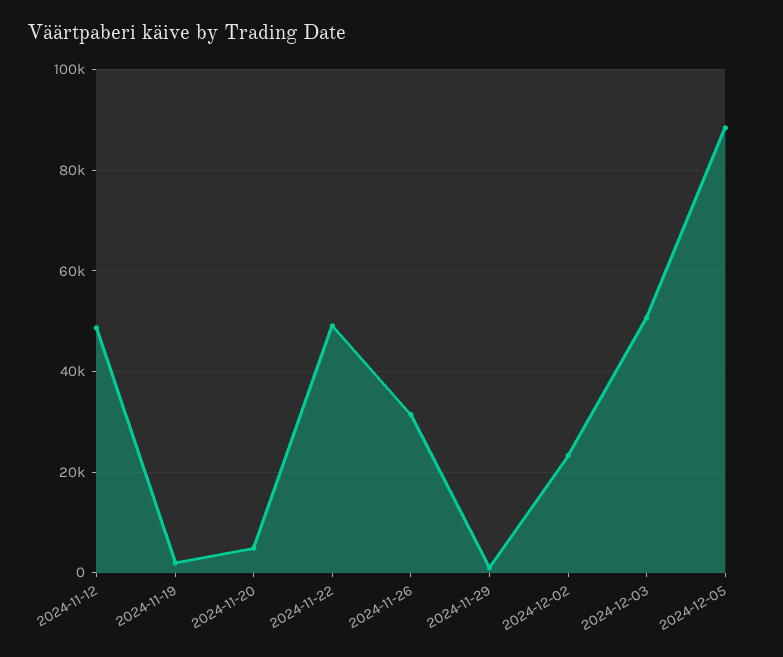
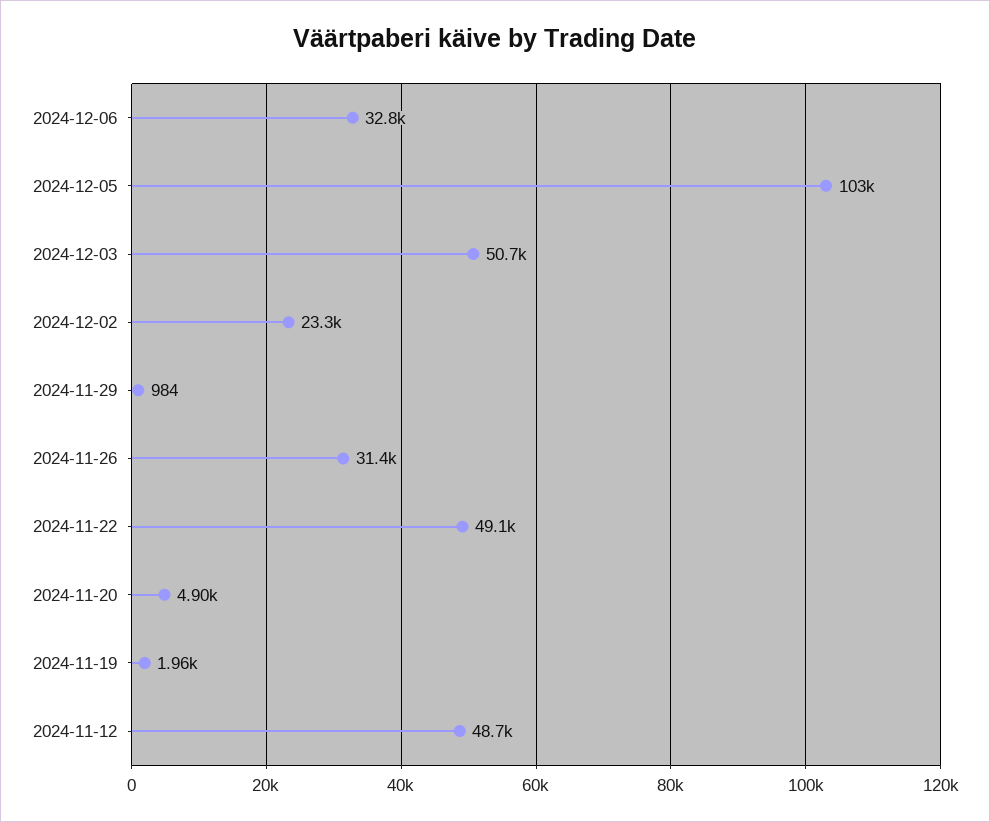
2024-12-05: 88000 -> 103000
2024-12-06: none -> 32800

